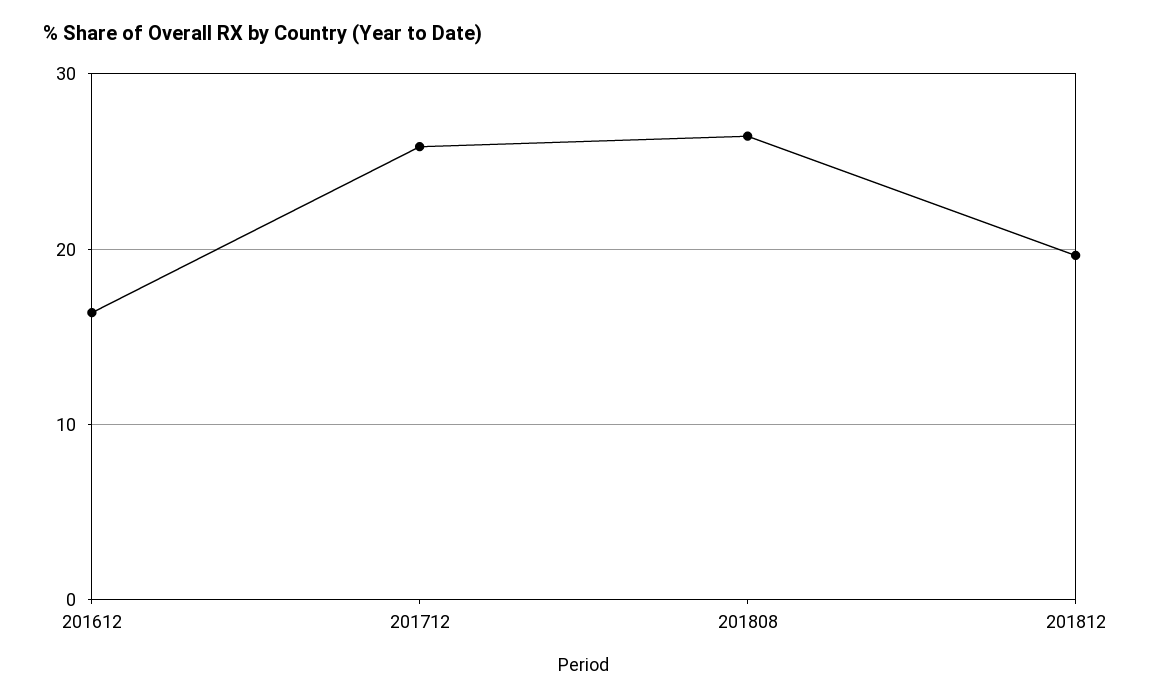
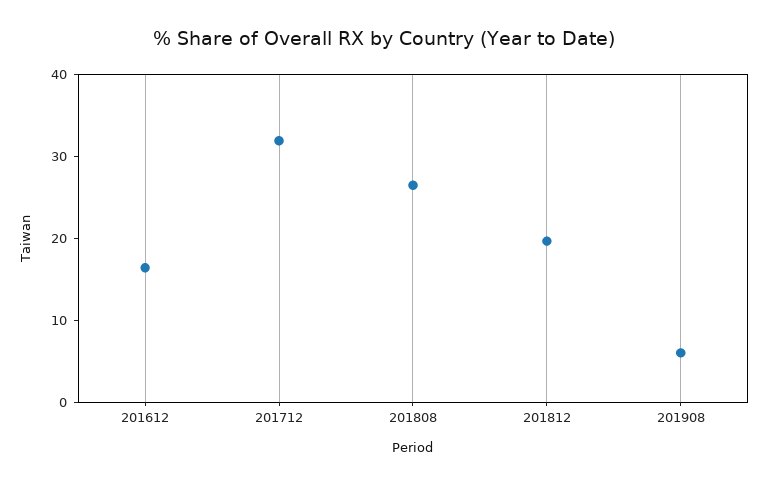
201712: 26 -> 32
201908: none -> 6

